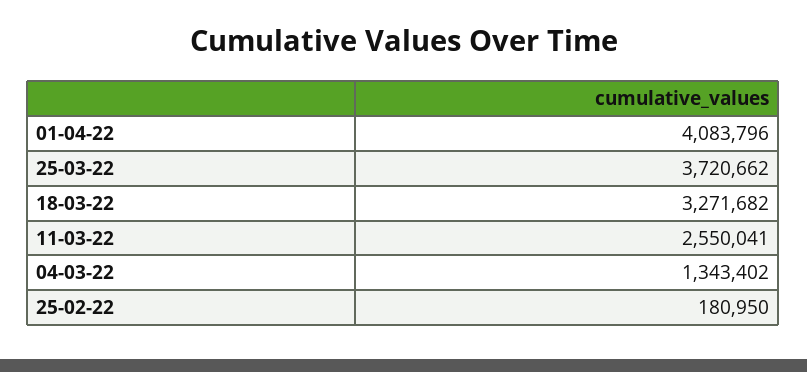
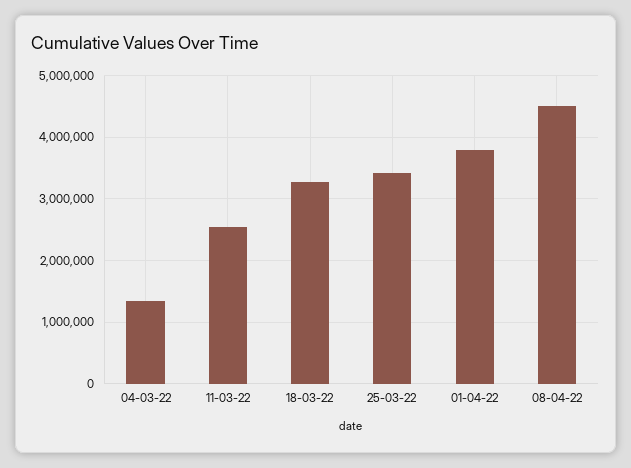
01-04-22: 4083796 -> 3800000
25-03-22: 3720662 -> 3400000
25-02-22: 180950 -> none
08-04-22: none -> 4500000

